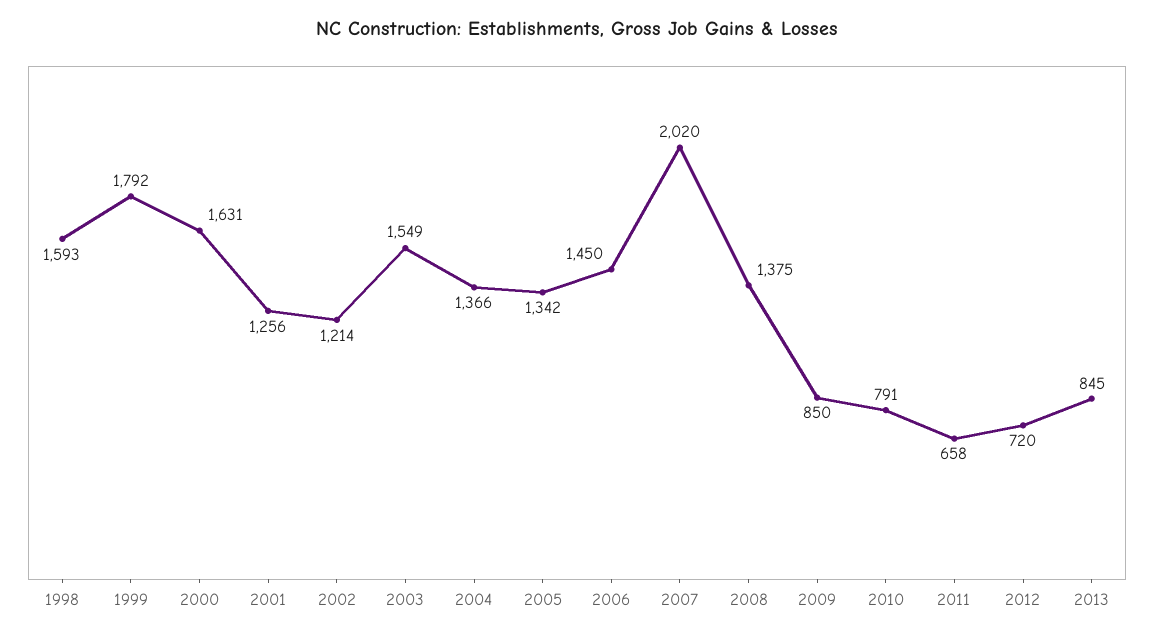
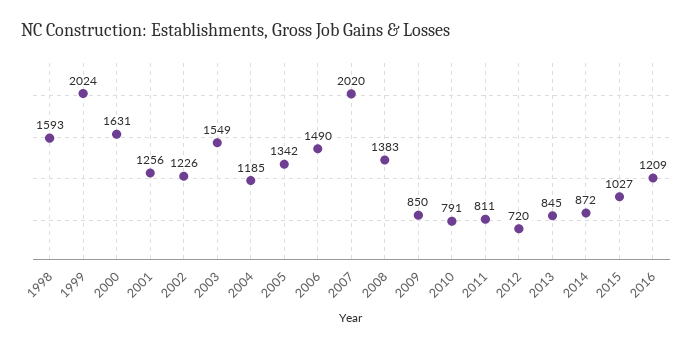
1999: 1792 -> 2024
2002: 1214 -> 1226
2004: 1366 -> 1185
2006: 1450 -> 1490
2008: 1375 -> 1383
2011: 658 -> 811
2014: none -> 872
2015: none -> 1027
2016: none -> 1209

